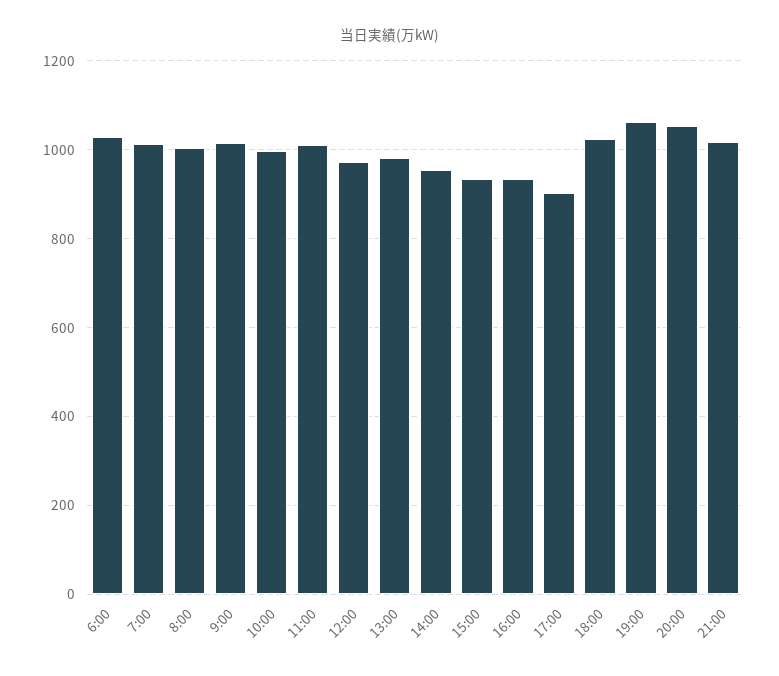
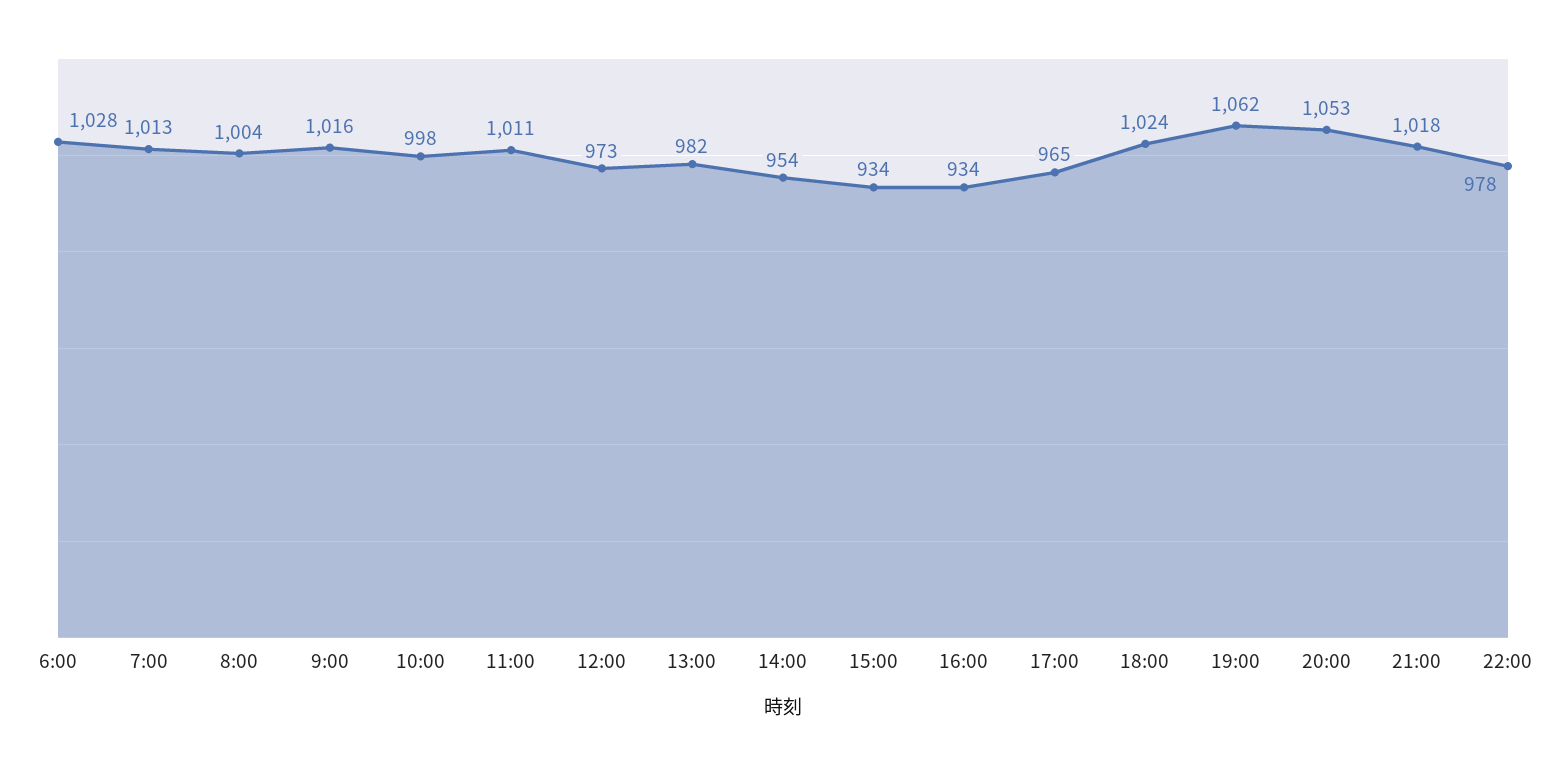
17:00: 900 -> 965
22:00: none -> 978

